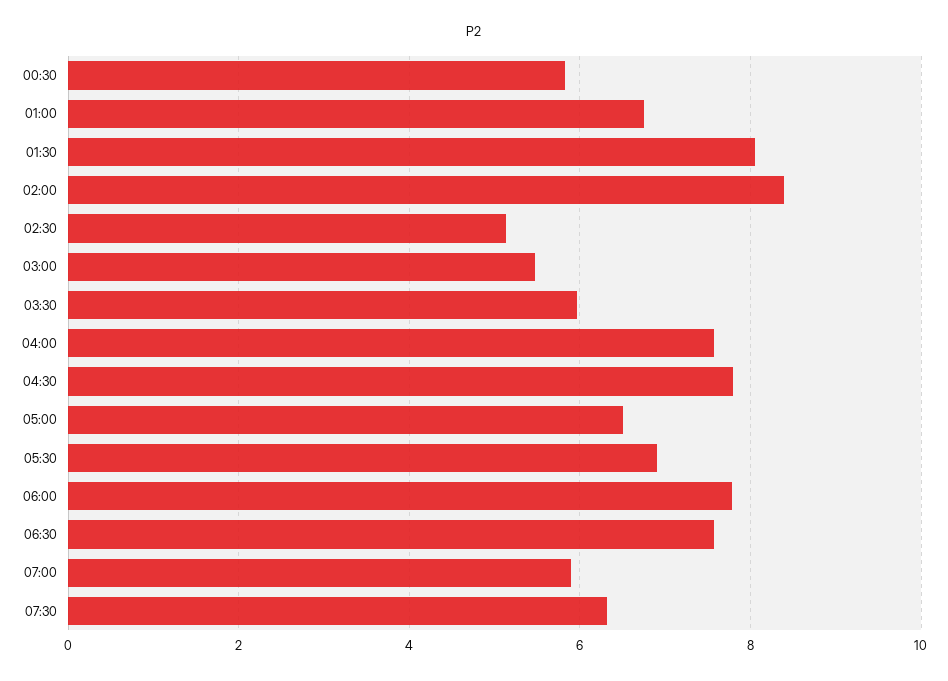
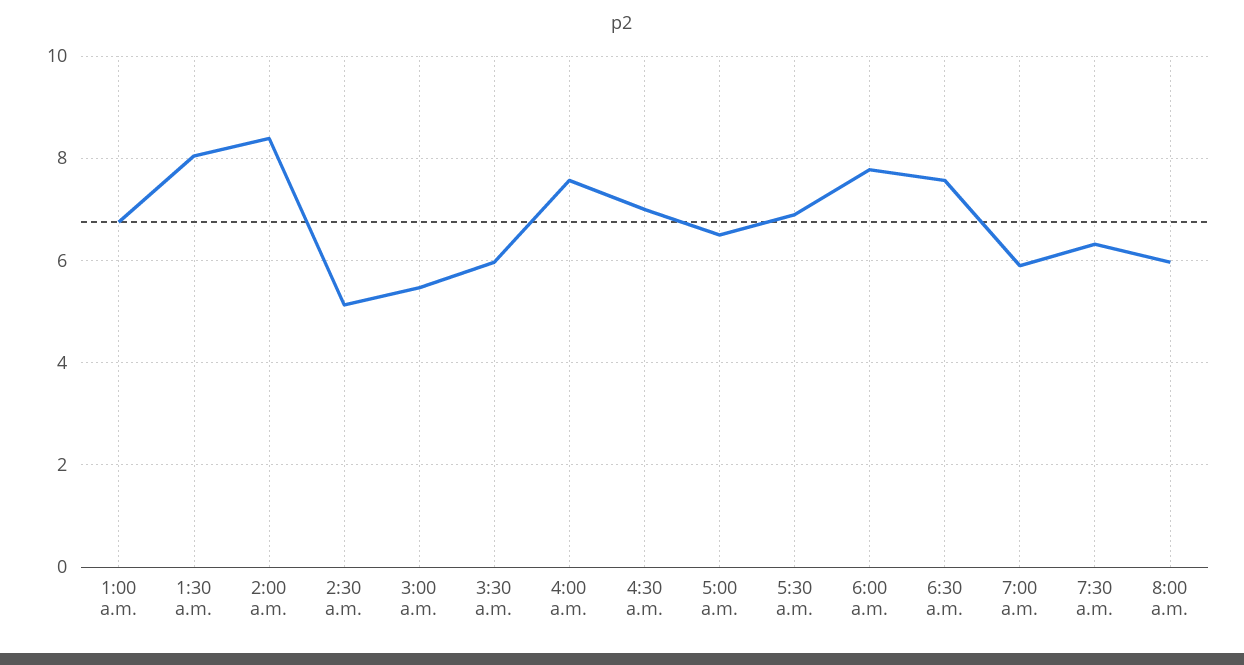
00:30: 5.8 -> none
04:30: 7.8 -> 7
8:00 a.m.: none -> 6

